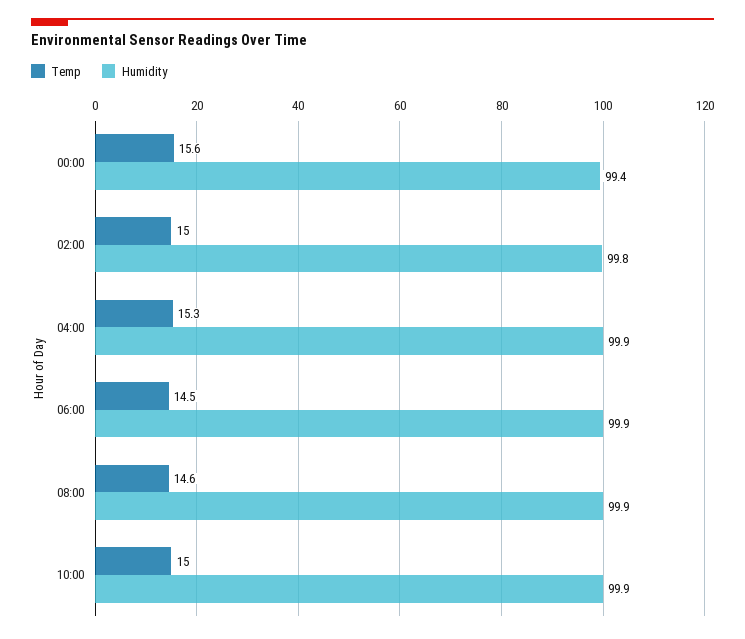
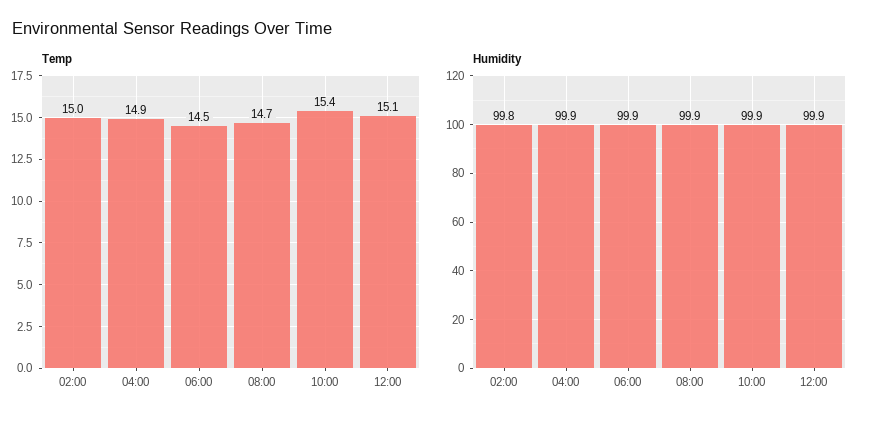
Temp, 00:00: 15.6 -> none
Humidity, 00:00: 99.4 -> none
Temp, 04:00: 15.3 -> 14.9
Temp, 08:00: 14.6 -> 14.7
Temp, 10:00: 15 -> 15.4
Temp, 12:00: none -> 15.1
Humidity, 12:00: none -> 99.9

